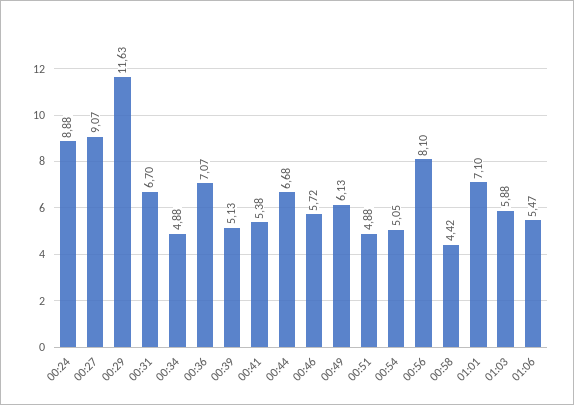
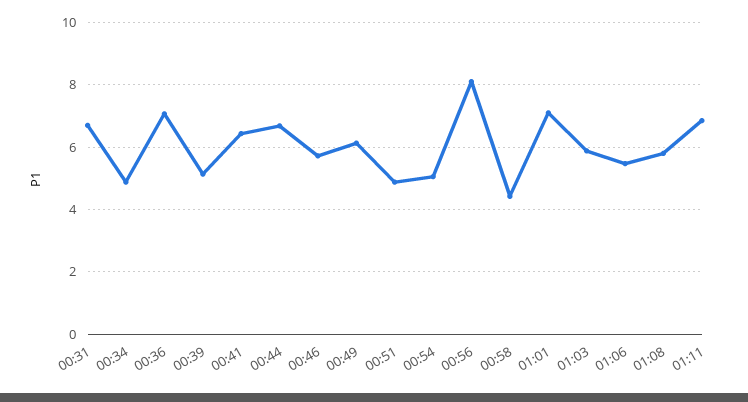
00:24: 8.88 -> none
00:27: 9.07 -> none
00:29: 11.63 -> none
00:41: 5.38 -> 6.4
01:08: none -> 5.8
01:11: none -> 6.8

